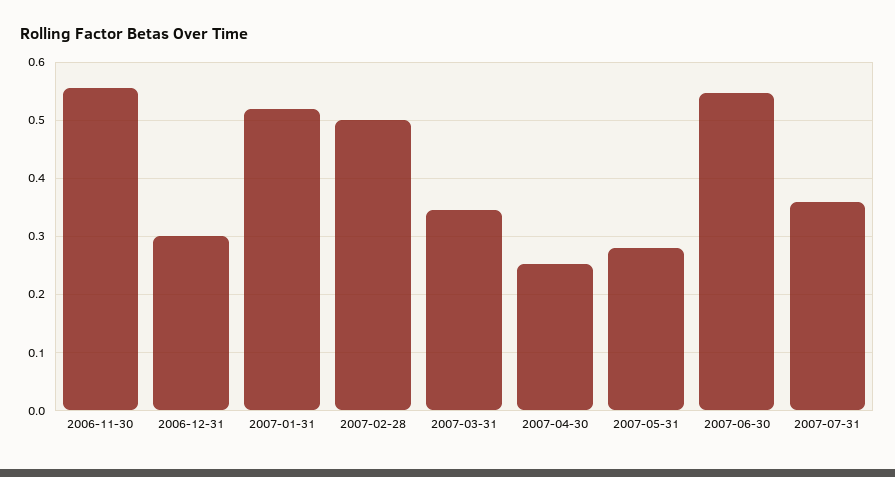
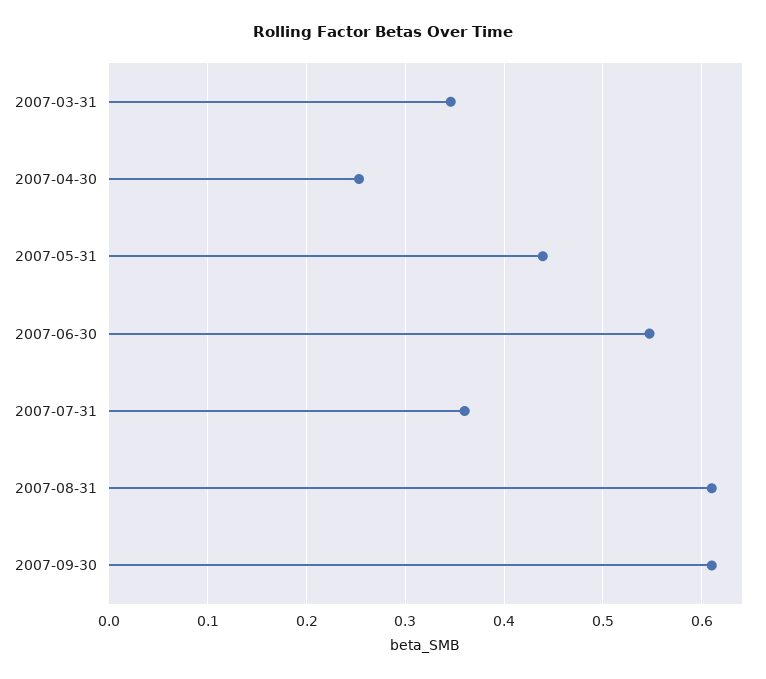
2006-11-30: 0.56 -> none
2006-12-31: 0.3 -> none
2007-01-31: 0.52 -> none
2007-02-28: 0.5 -> none
2007-05-31: 0.28 -> 0.44
2007-08-31: none -> 0.61
2007-09-30: none -> 0.61

